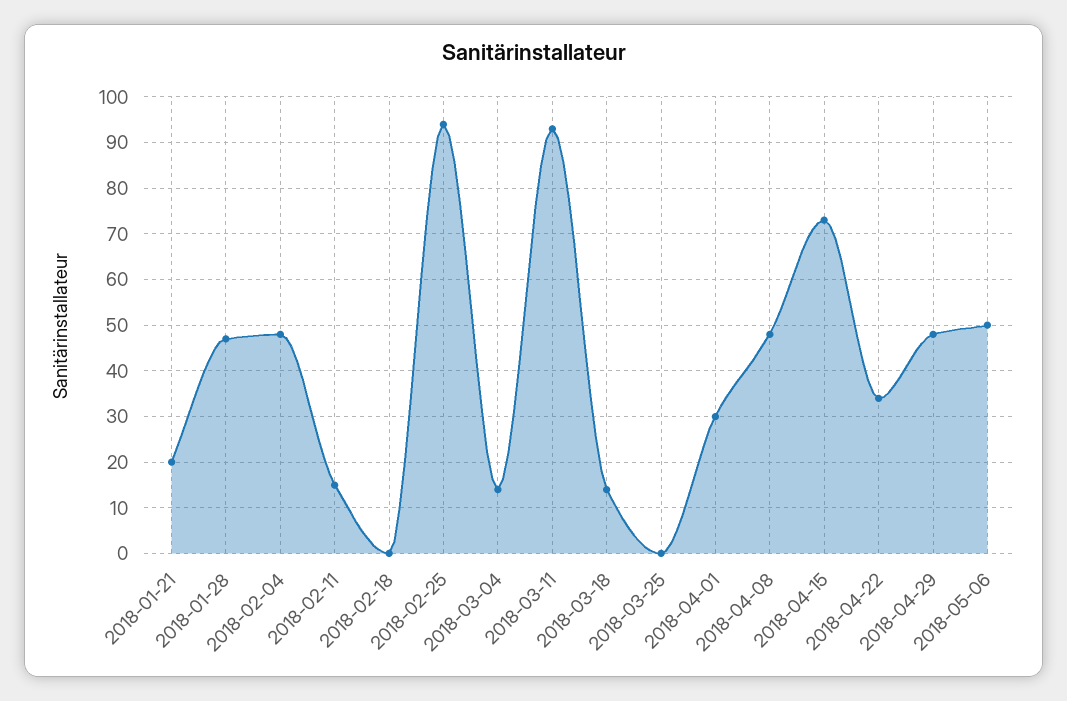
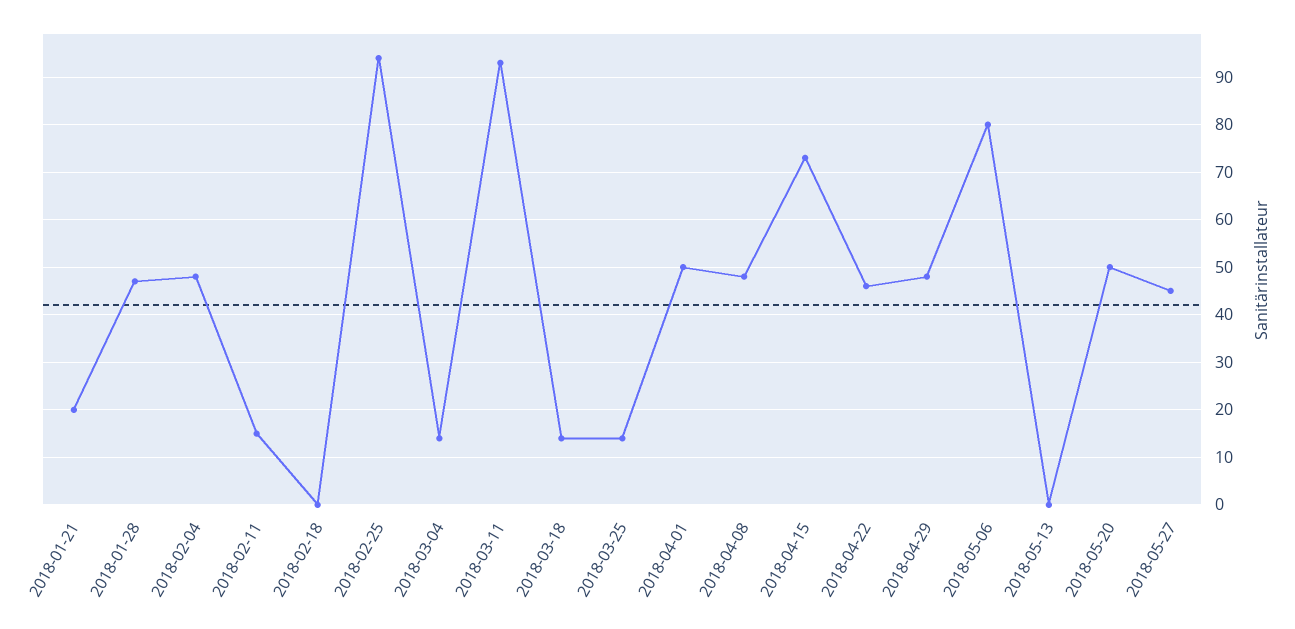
2018-03-25: 0 -> 15
2018-04-01: 30 -> 50
2018-04-22: 35 -> 45
2018-05-06: 50 -> 80
2018-05-13: none -> 0
2018-05-20: none -> 50
2018-05-27: none -> 45

